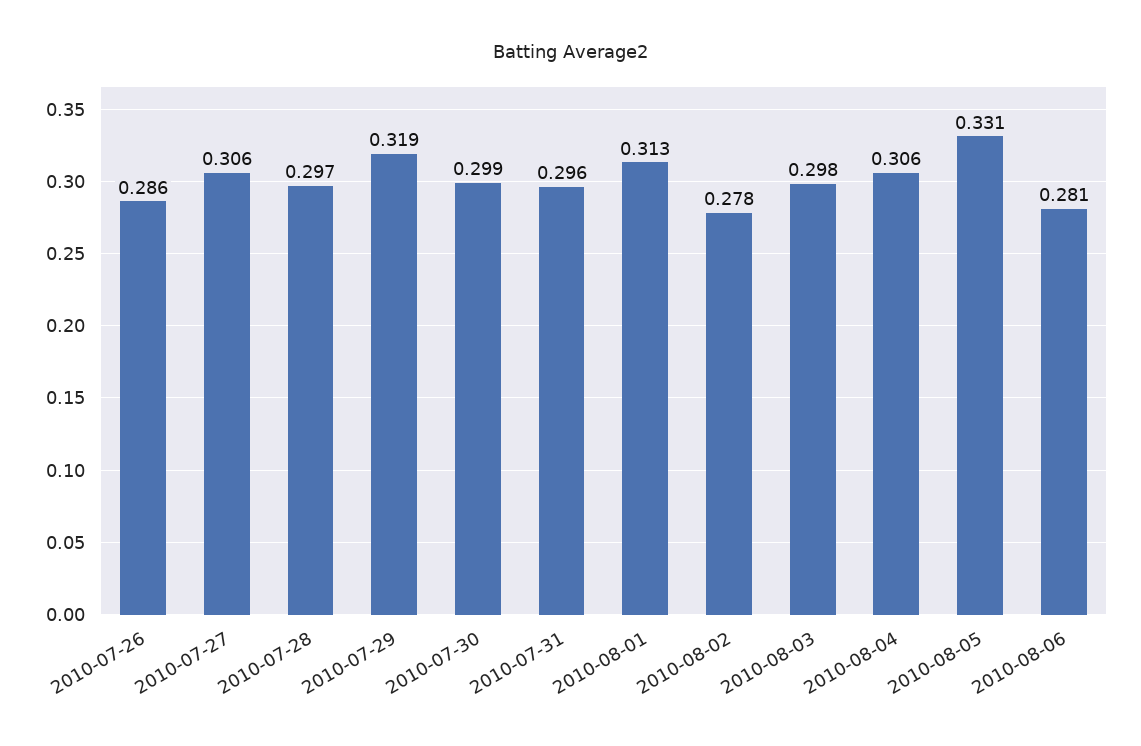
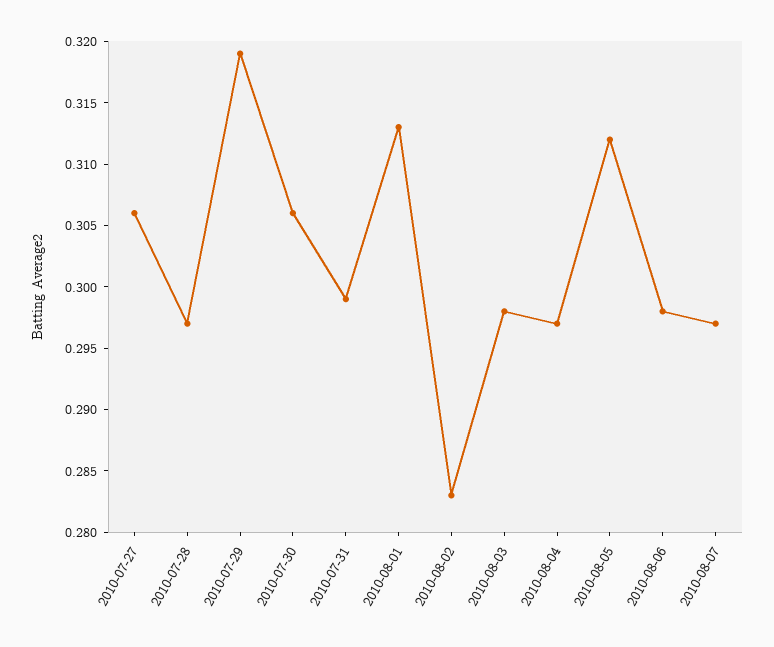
2010-07-26: 0.286 -> none
2010-07-30: 0.299 -> 0.306
2010-07-31: 0.296 -> 0.299
2010-08-02: 0.278 -> 0.283
2010-08-04: 0.306 -> 0.297
2010-08-05: 0.331 -> 0.312
2010-08-06: 0.281 -> 0.298
2010-08-07: none -> 0.297

